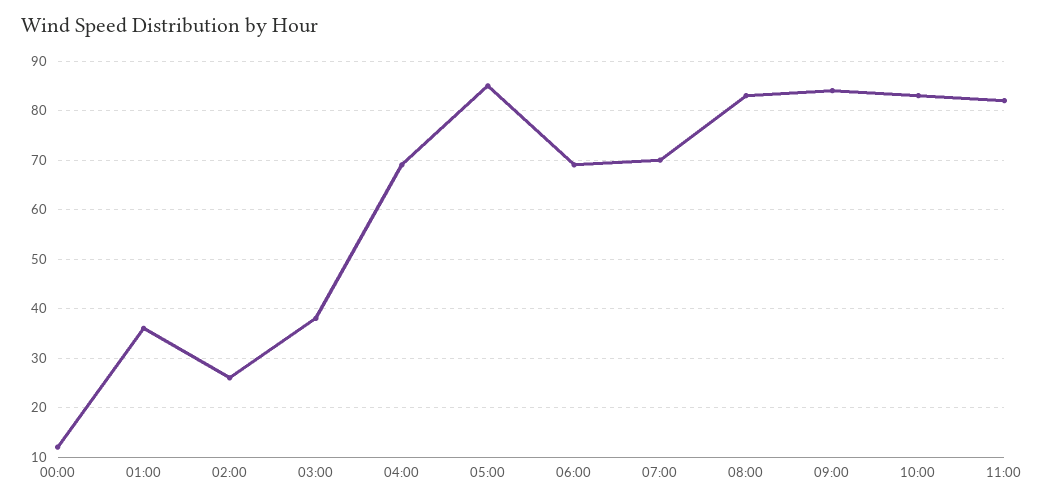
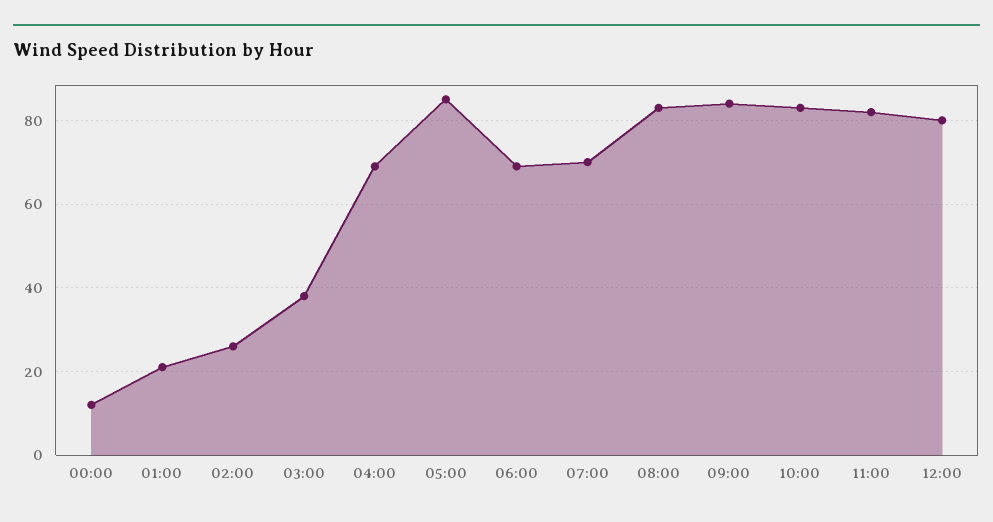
01:00: 35 -> 20
12:00: none -> 80

